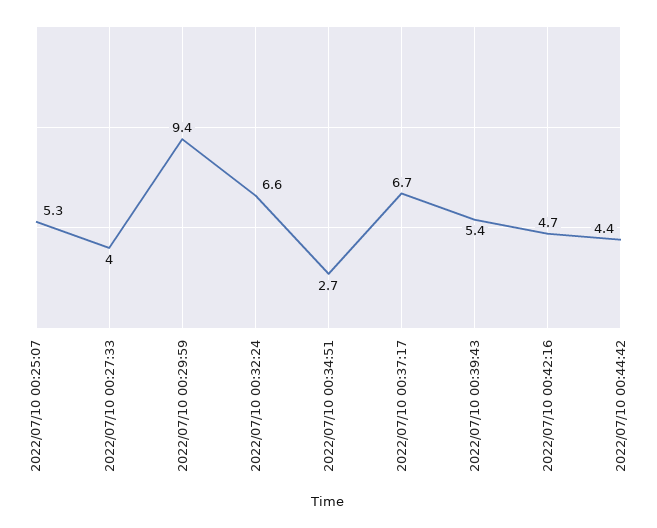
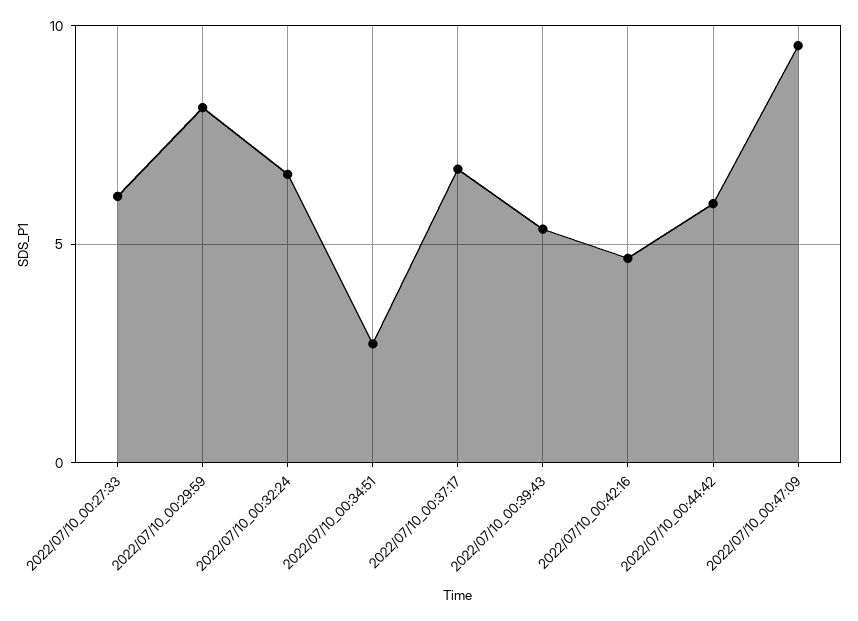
2022/07/10 00:25:07: 5.3 -> none
2022/07/10 00:27:33: 4 -> 6
2022/07/10 00:29:59: 9.4 -> 8
2022/07/10 00:44:42: 4.4 -> 6
2022/07/10_00:47:09: none -> 9.5

